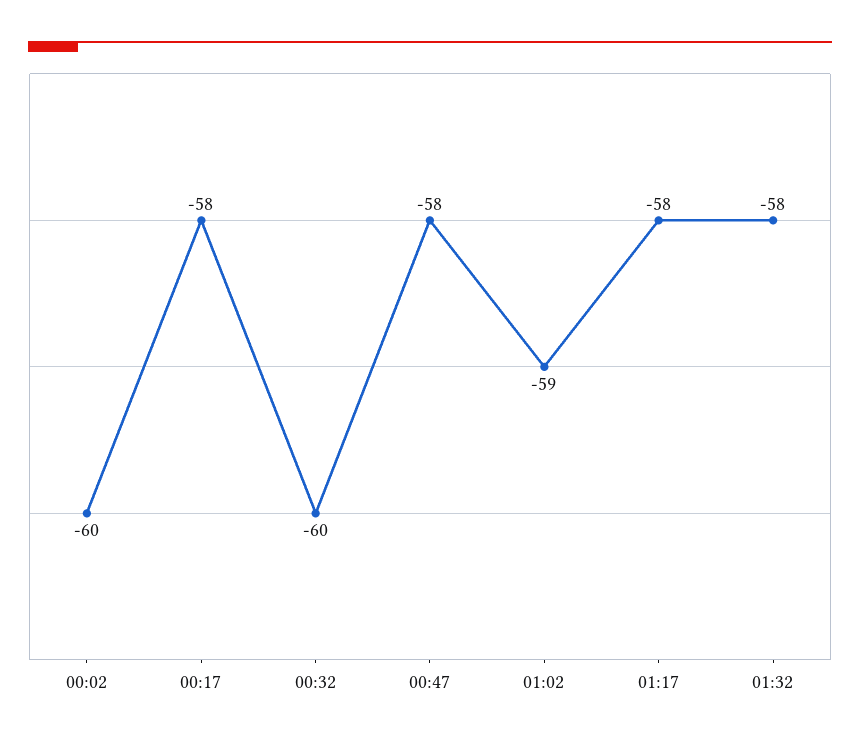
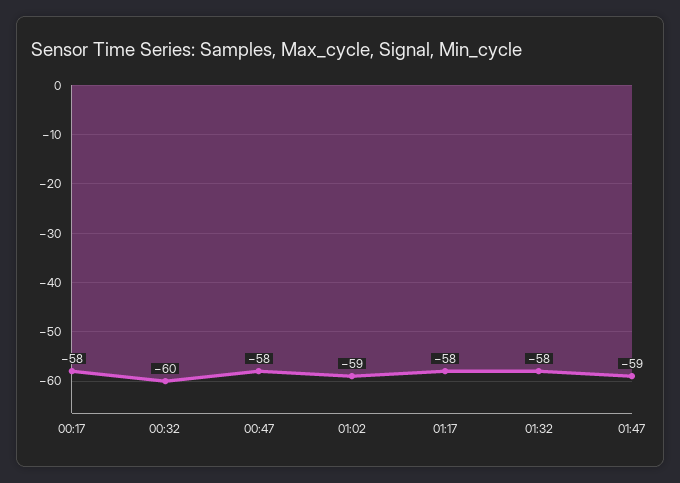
00:02: -60 -> none
01:47: none -> -59

